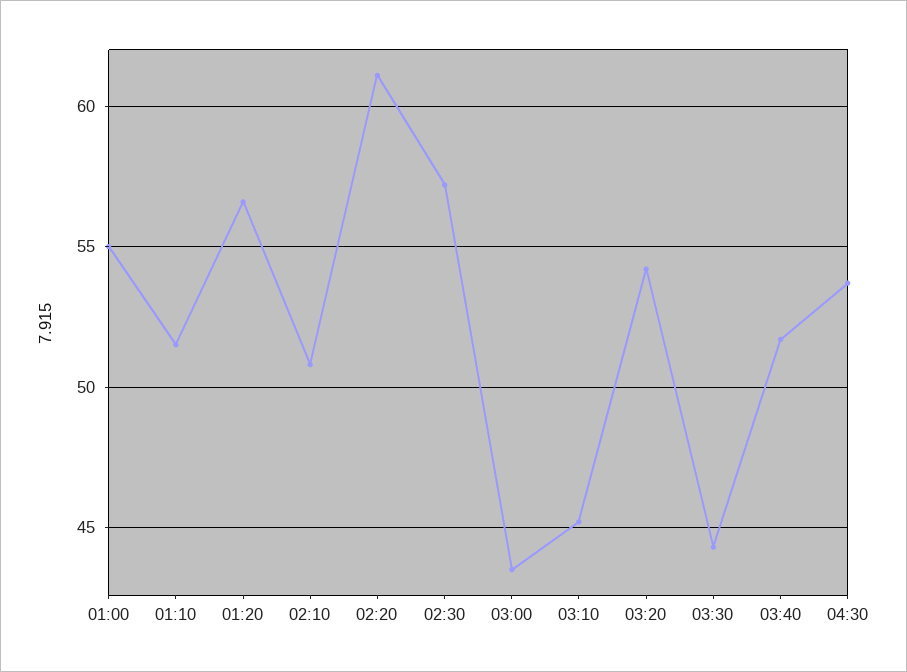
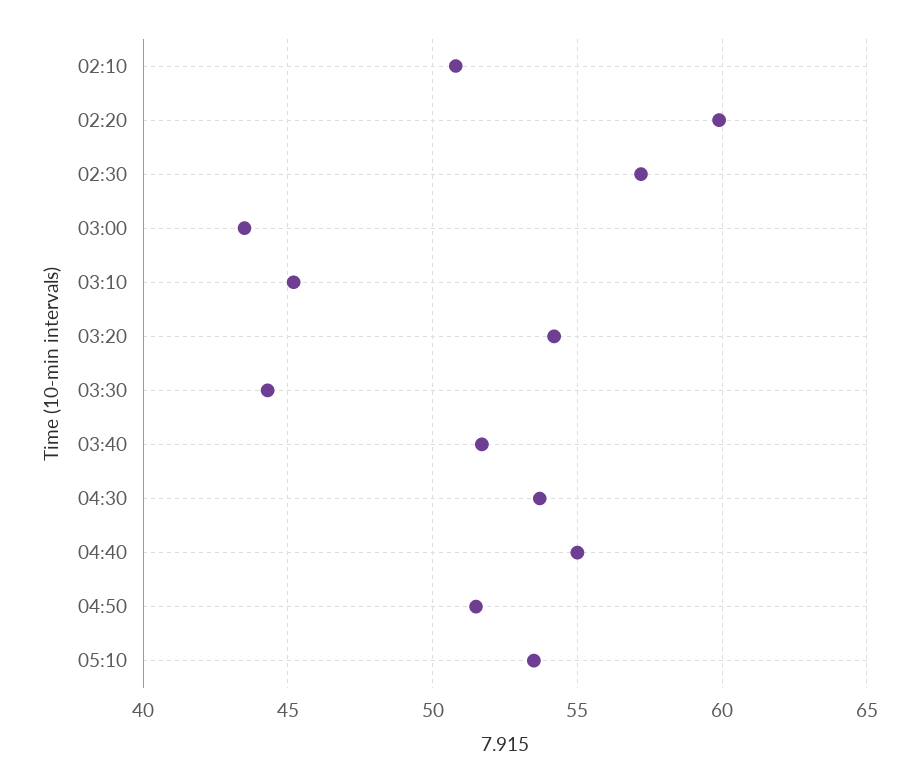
01:00: 55 -> none
01:10: 51.5 -> none
01:20: 56.5 -> none
02:20: 61 -> 60
04:40: none -> 55
04:50: none -> 51.5
05:10: none -> 53.5

